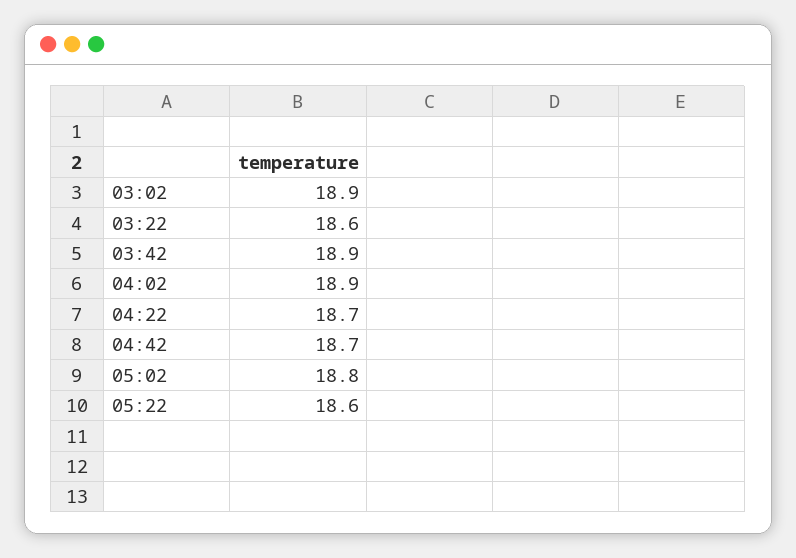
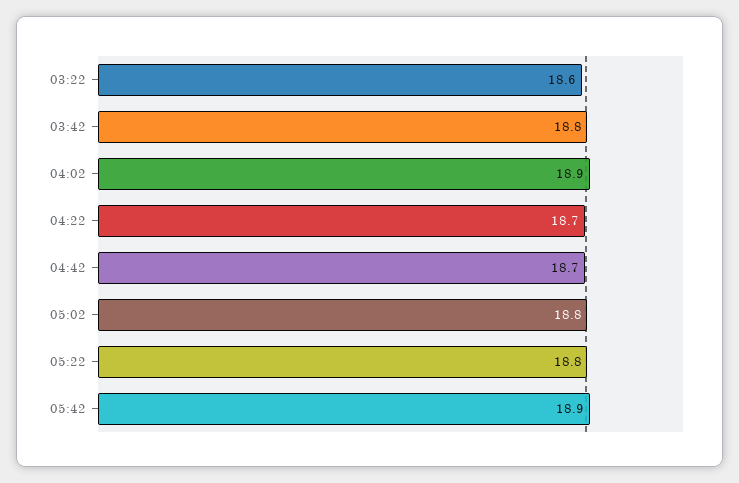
03:02: 18.9 -> none
03:42: 18.9 -> 18.8
05:22: 18.6 -> 18.8
05:42: none -> 18.9

